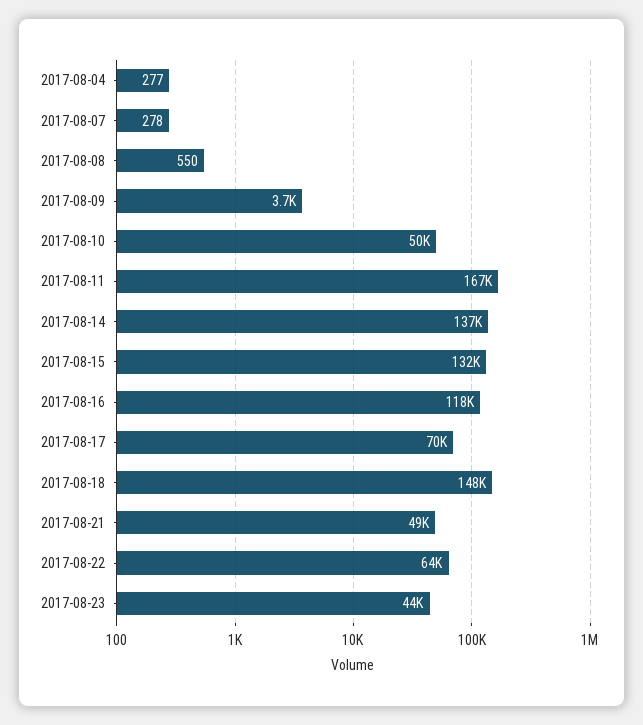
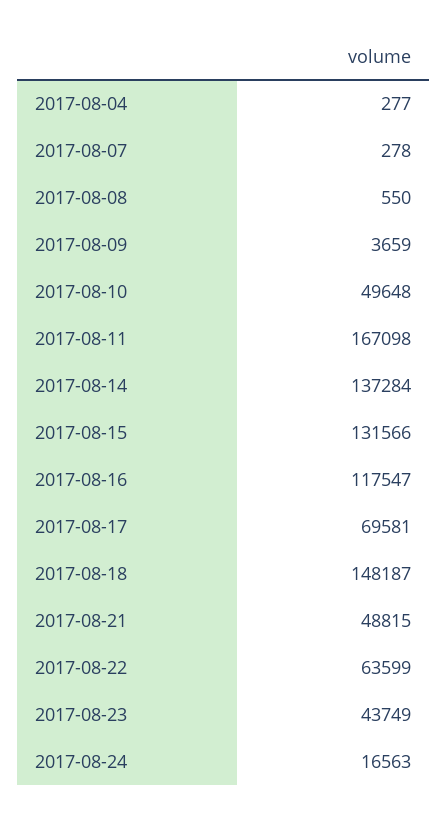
2017-08-24: none -> 16563

